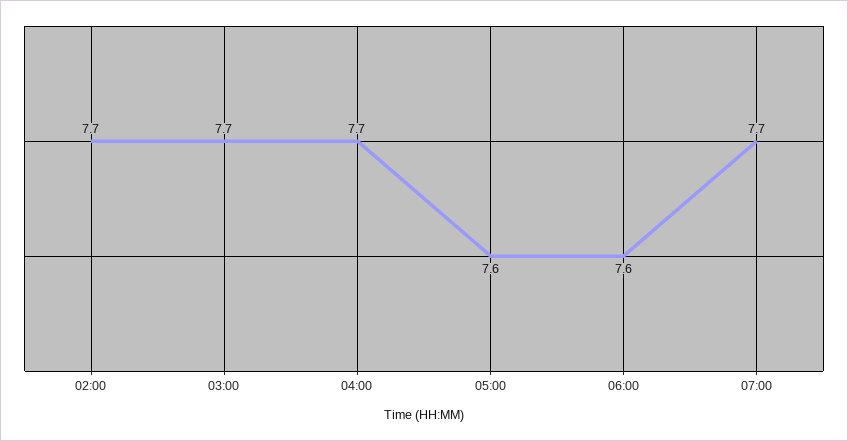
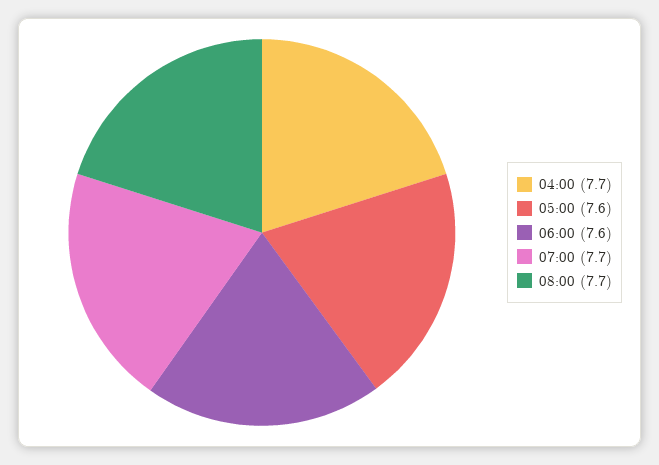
02:00: 7.7 -> none
03:00: 7.7 -> none
08:00: none -> 7.7

